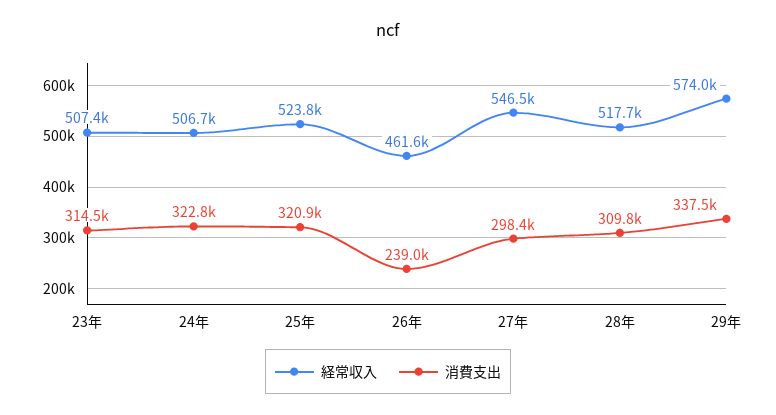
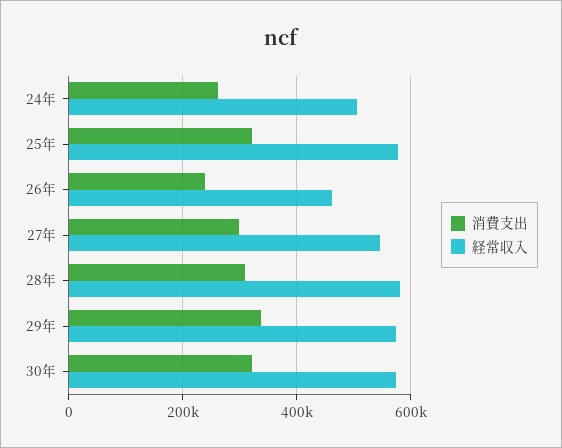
経常収入, 23年: 507400 -> none
消費支出, 23年: 314500 -> none
消費支出, 24年: 322800 -> 260000
経常収入, 25年: 523800 -> 580000
経常収入, 28年: 517700 -> 580000
消費支出, 30年: none -> 320000
経常収入, 30年: none -> 580000

